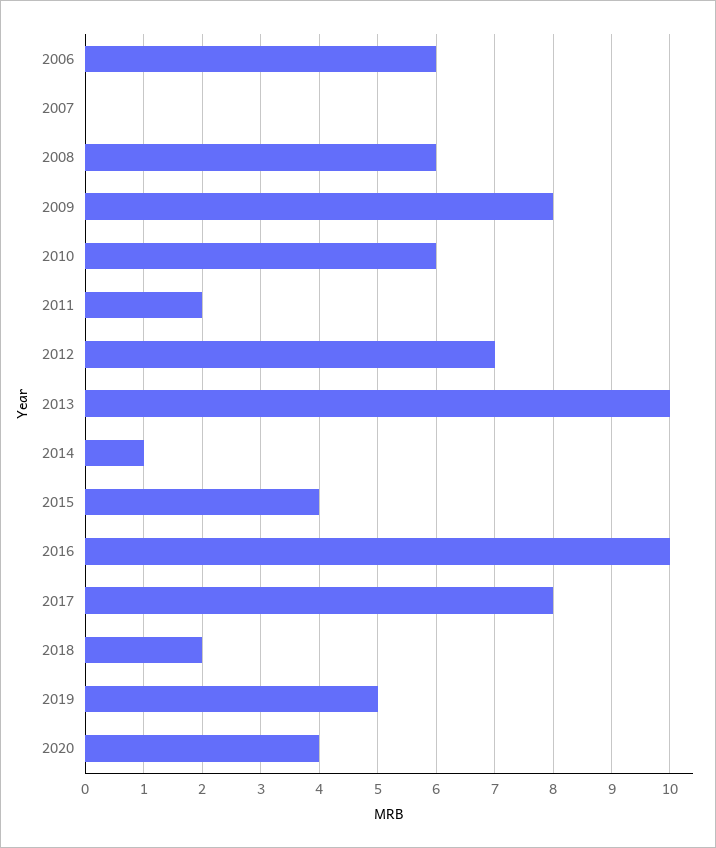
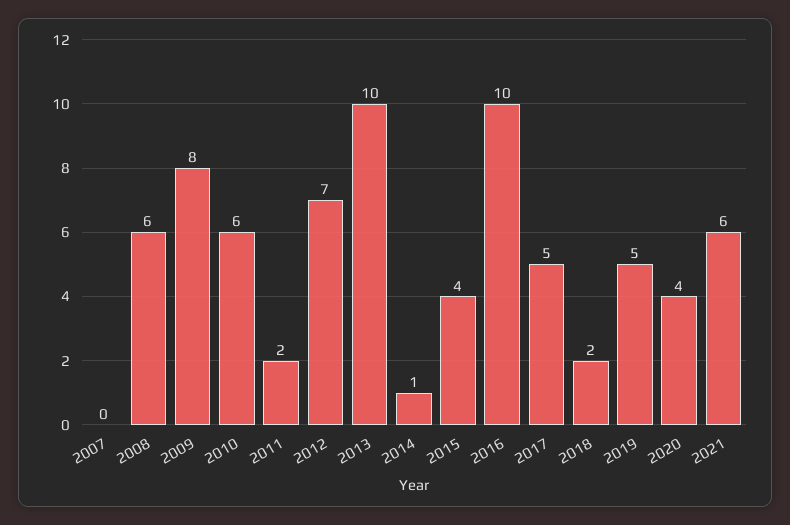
2006: 6 -> none
2017: 8 -> 5
2021: none -> 6

